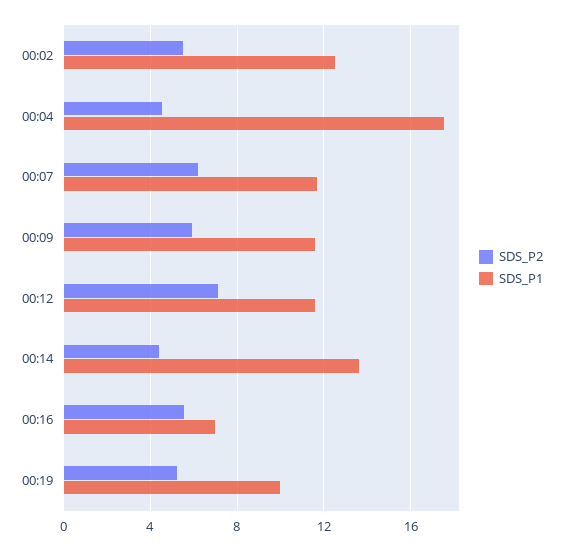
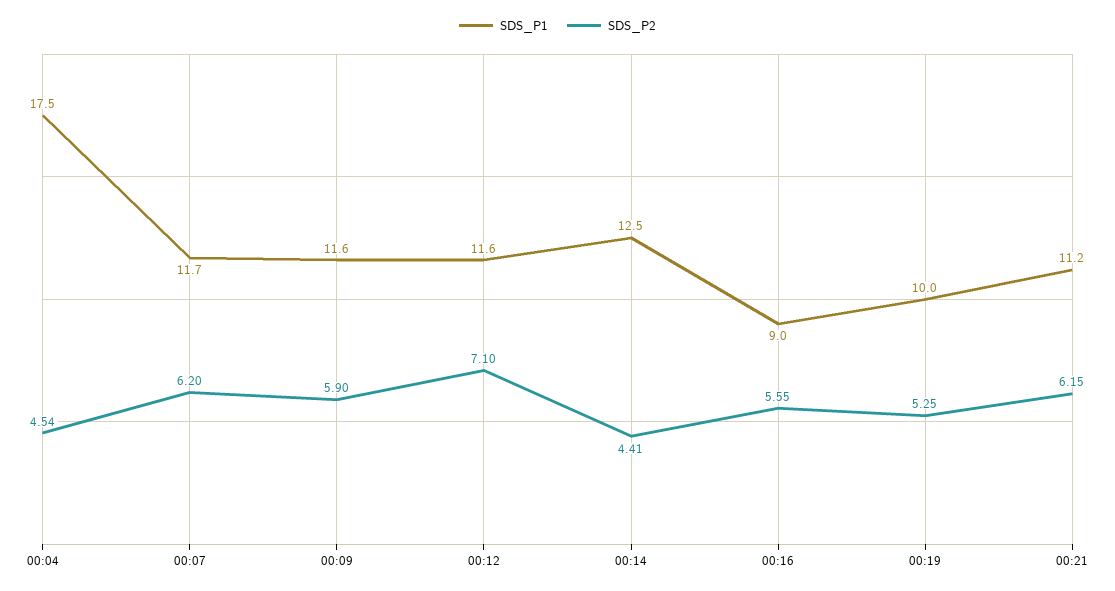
SDS_P2, 00:02: 5.5 -> none
SDS_P1, 00:02: 12.5 -> none
SDS_P1, 00:14: 13.5 -> 12.5
SDS_P1, 00:16: 7 -> 9
SDS_P1, 00:21: none -> 11.2
SDS_P2, 00:21: none -> 6.15

